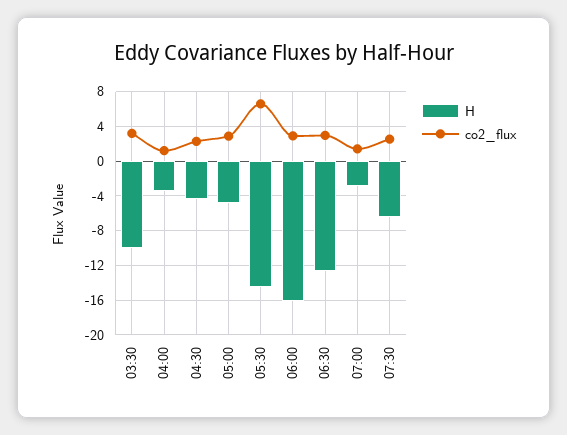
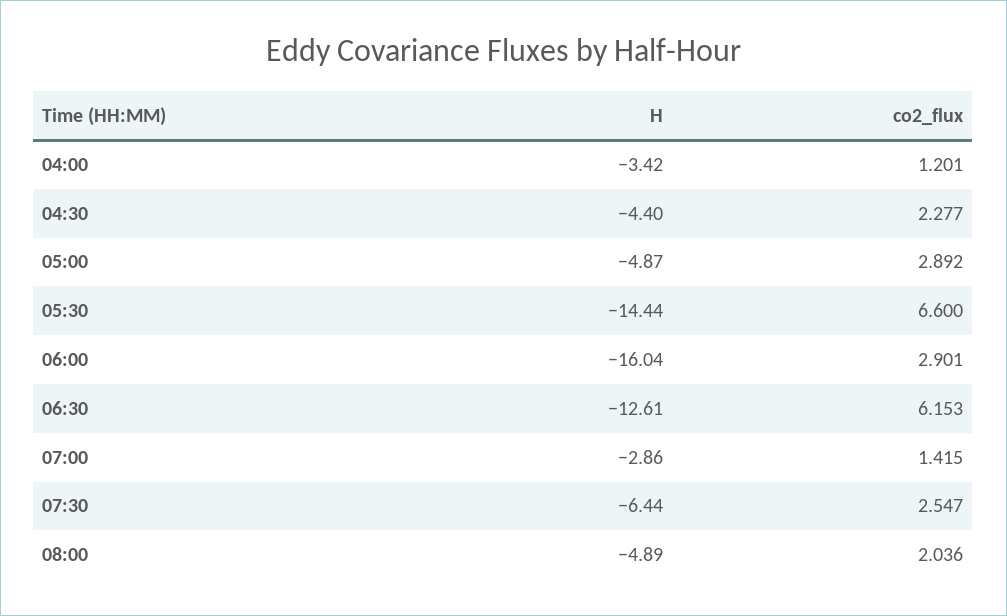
H, 03:30: -10 -> none
co2_flux, 03:30: 3 -> none
co2_flux, 06:30: 3 -> 6.153
H, 08:00: none -> -4.89
co2_flux, 08:00: none -> 2.036

